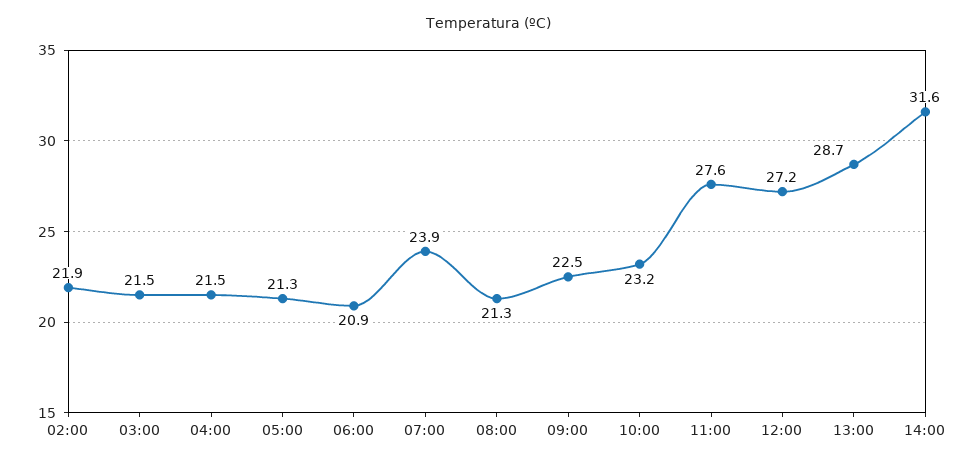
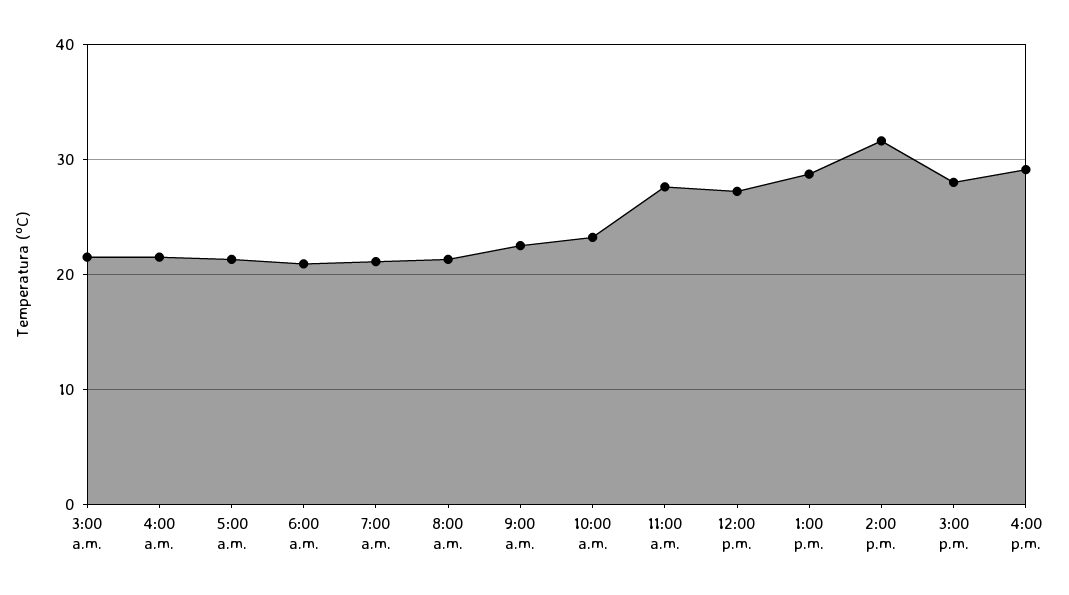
02:00: 21.9 -> none
07:00: 23.9 -> 21
3:00 p.m.: none -> 28
4:00 p.m.: none -> 29

